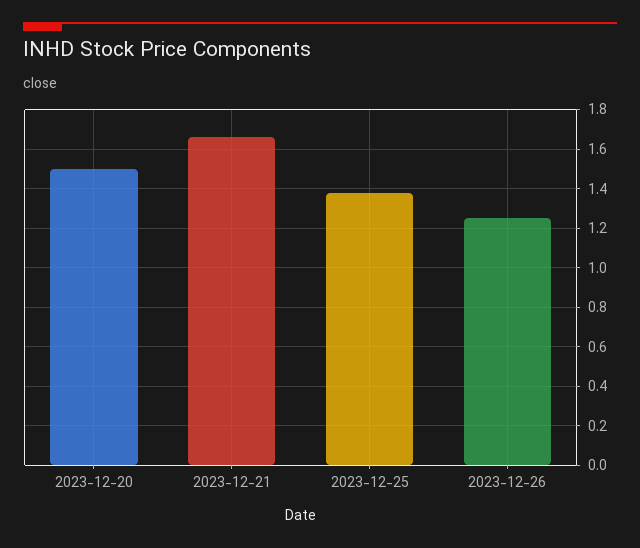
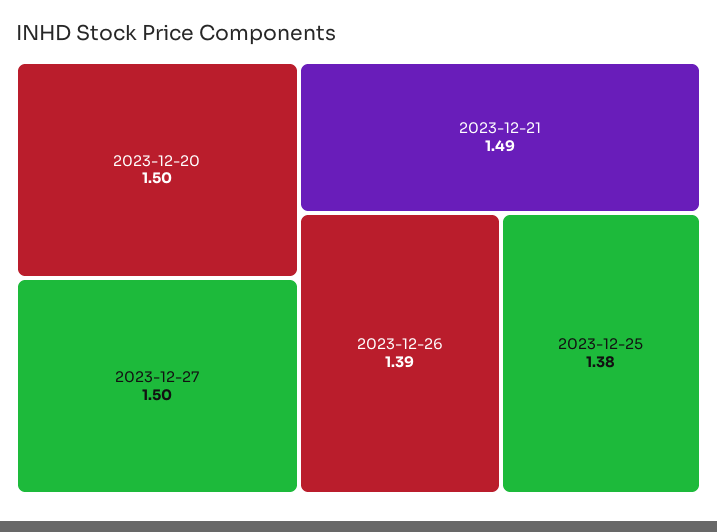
2023-12-21: 1.65 -> 1.49
2023-12-26: 1.25 -> 1.39
2023-12-27: none -> 1.5

